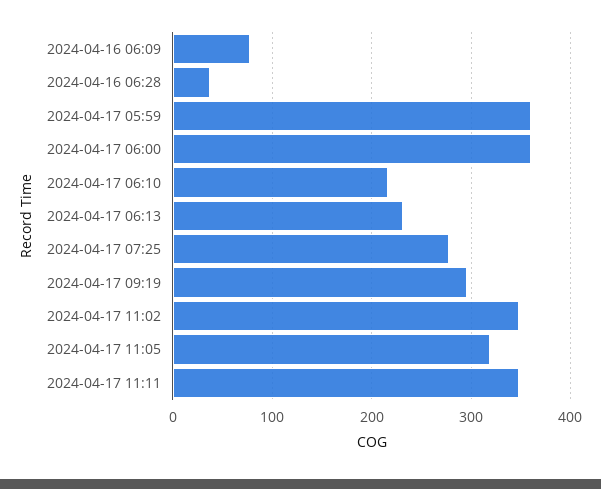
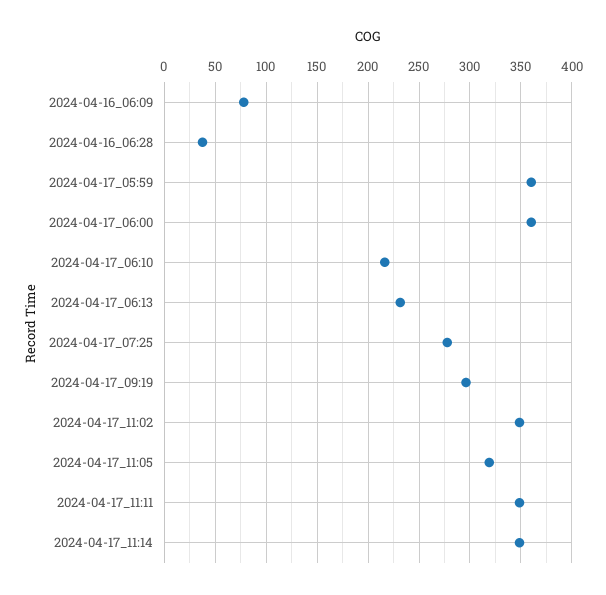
2024-04-17_11:14: none -> 350

